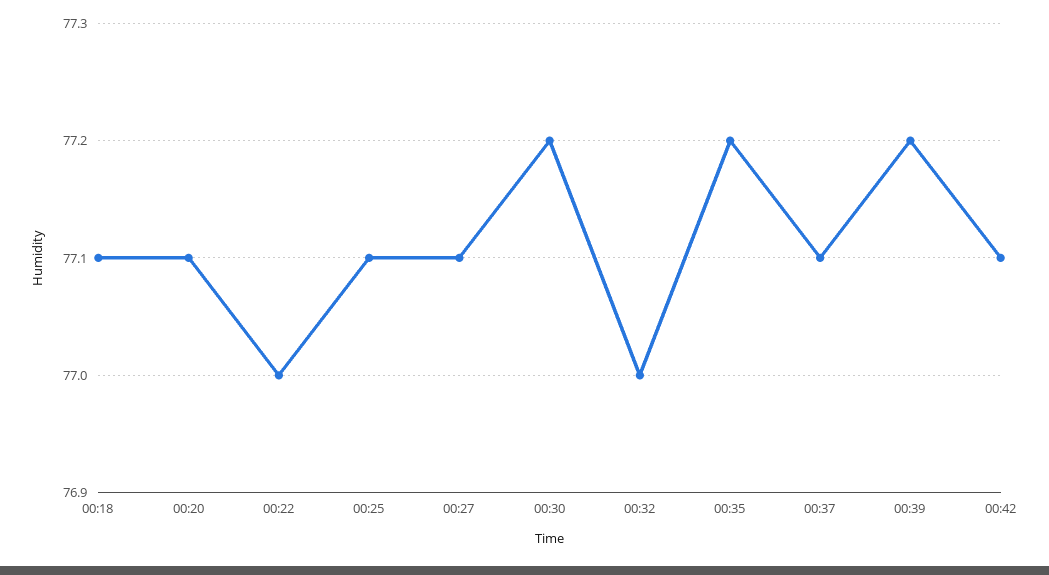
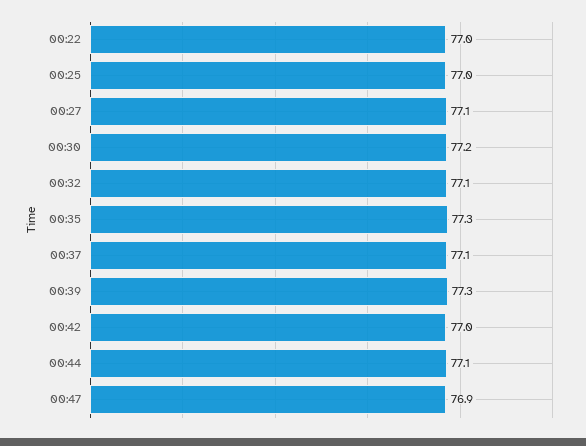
00:18: 77.1 -> none
00:20: 77.1 -> none
00:25: 77.1 -> 77
00:32: 77 -> 77.1
00:35: 77.2 -> 77.3
00:39: 77.2 -> 77.3
00:42: 77.1 -> 77
00:44: none -> 77.1
00:47: none -> 76.9

